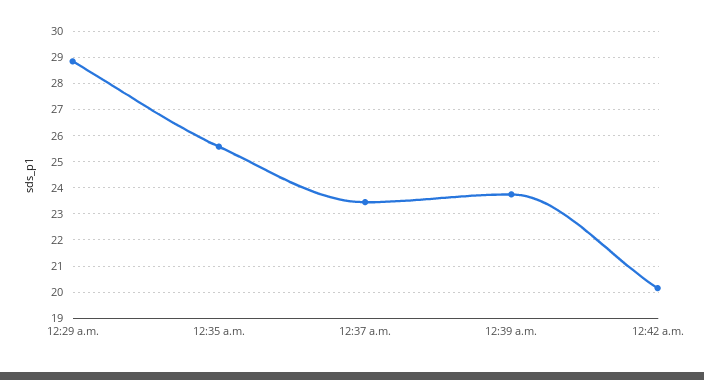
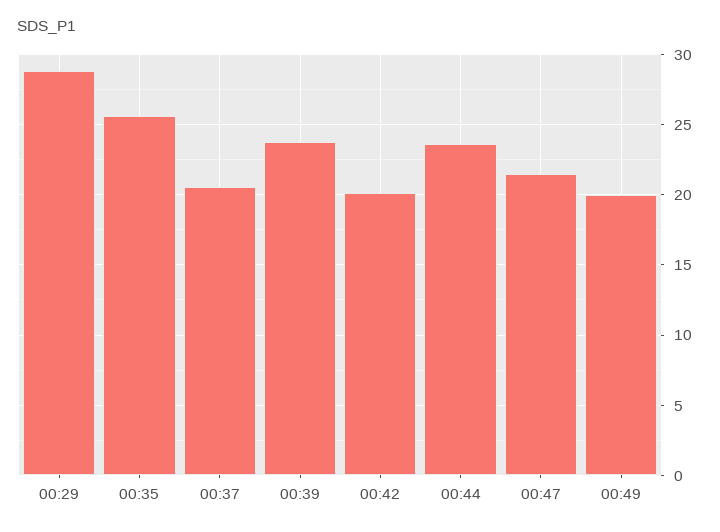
12:37 a.m.: 23.5 -> 20.5
00:44: none -> 23.5
00:47: none -> 21.5
00:49: none -> 20

